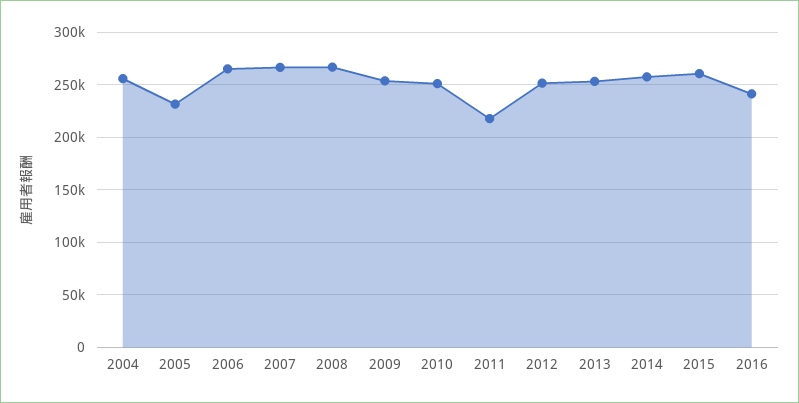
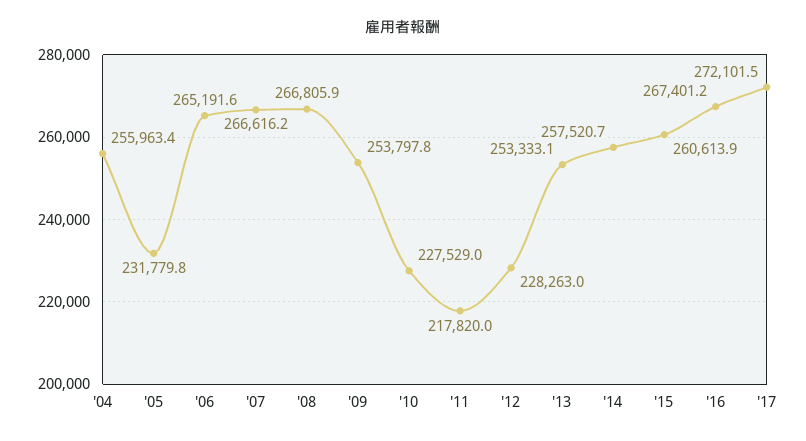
2010: 250000 -> 227529
2012: 250000 -> 228263
2016: 240000 -> 267401.2
'17: none -> 272101.5

